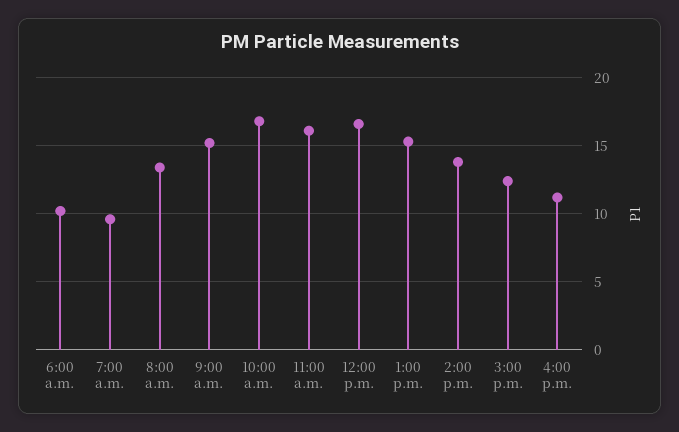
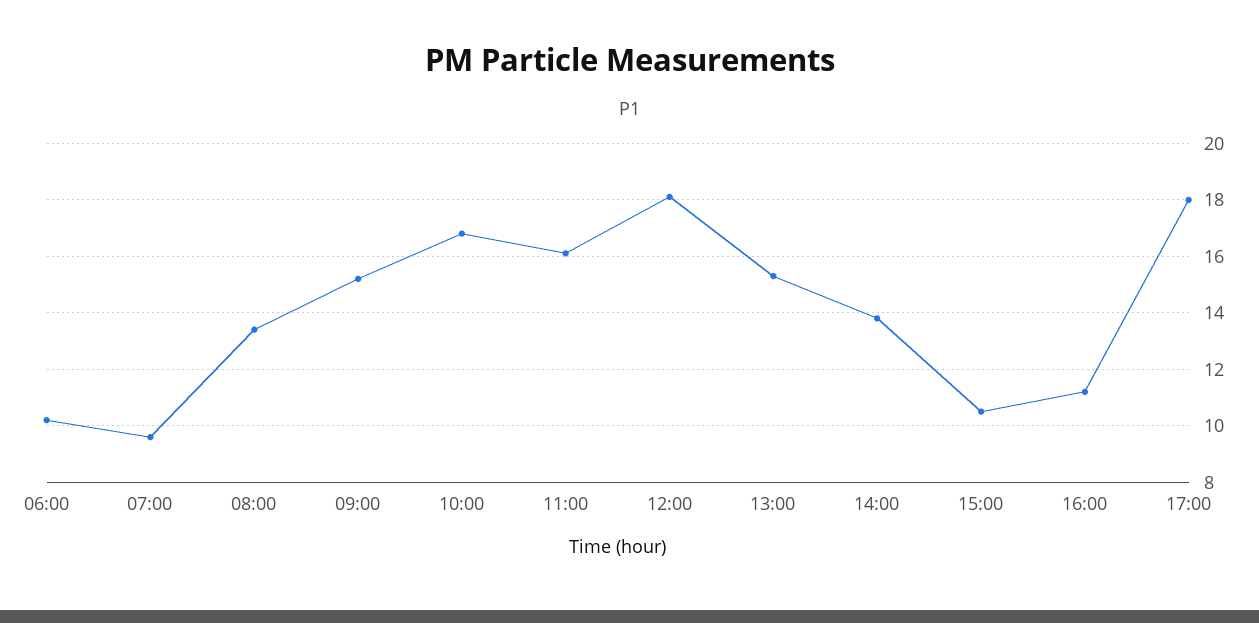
12:00 p.m.: 16.5 -> 18
3:00 p.m.: 12.5 -> 10.5
17:00: none -> 18

